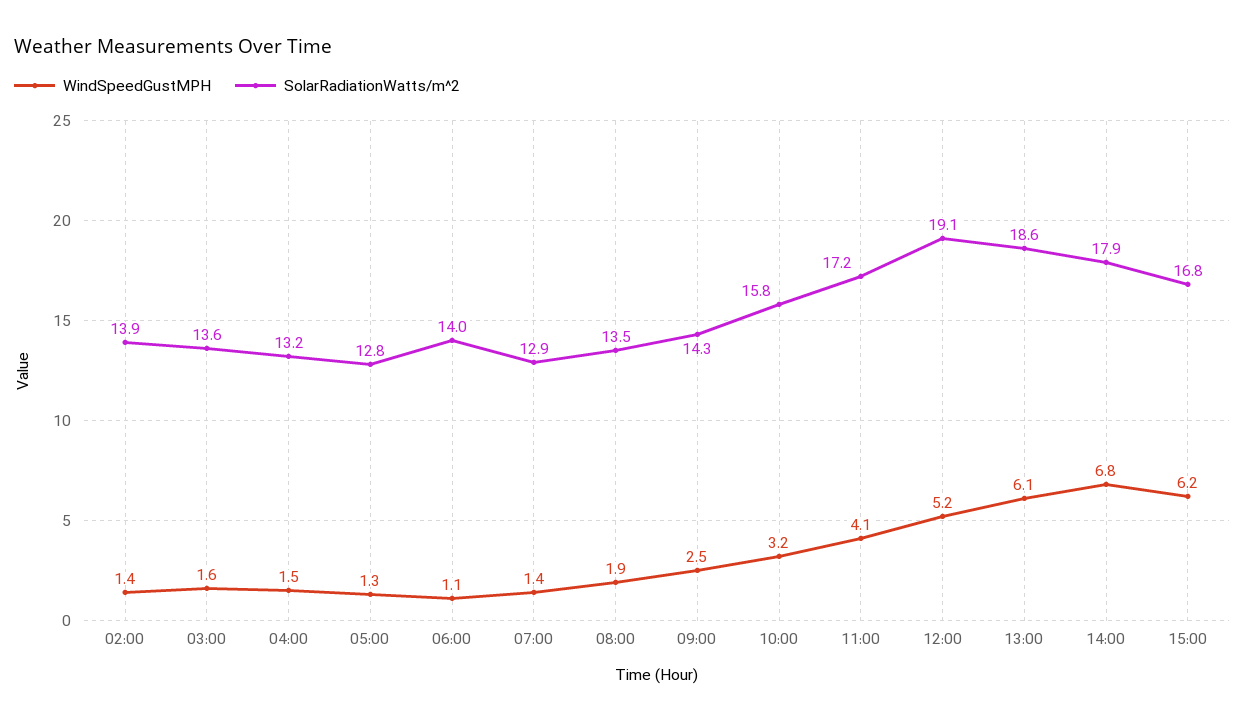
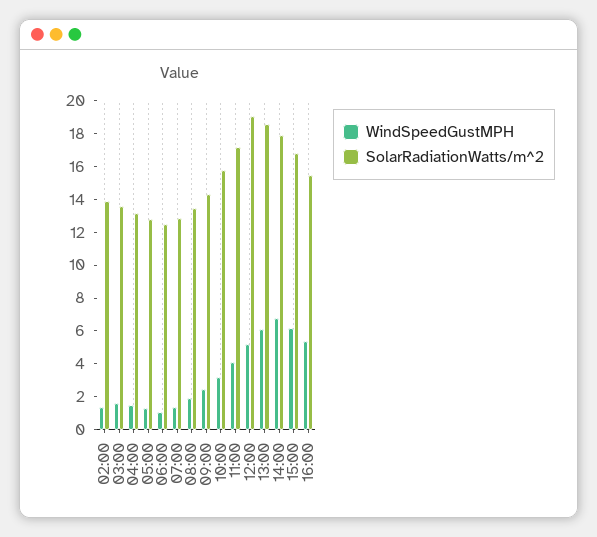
SolarRadiationWatts/m^2, 06:00: 14 -> 12.5
WindSpeedGustMPH, 16:00: none -> 5.5
SolarRadiationWatts/m^2, 16:00: none -> 15.5

